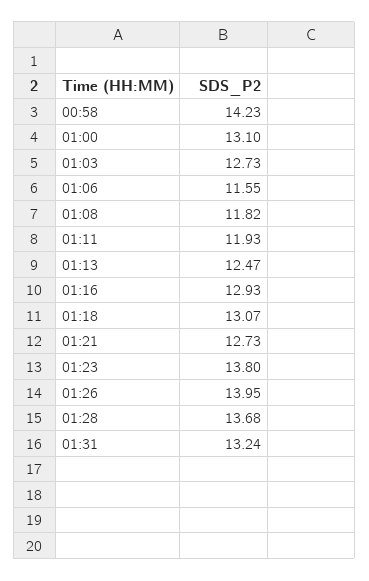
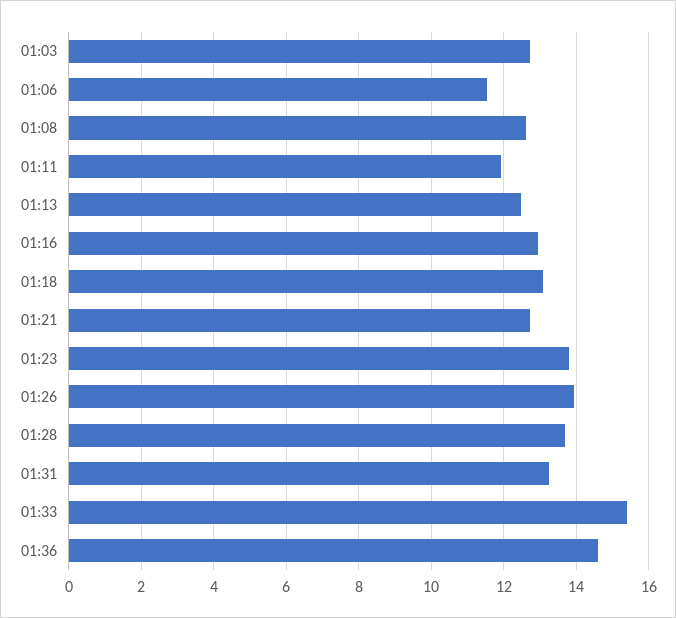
00:58: 14.23 -> none
01:00: 13.1 -> none
01:08: 11.82 -> 12.6
01:33: none -> 15.4
01:36: none -> 14.6

